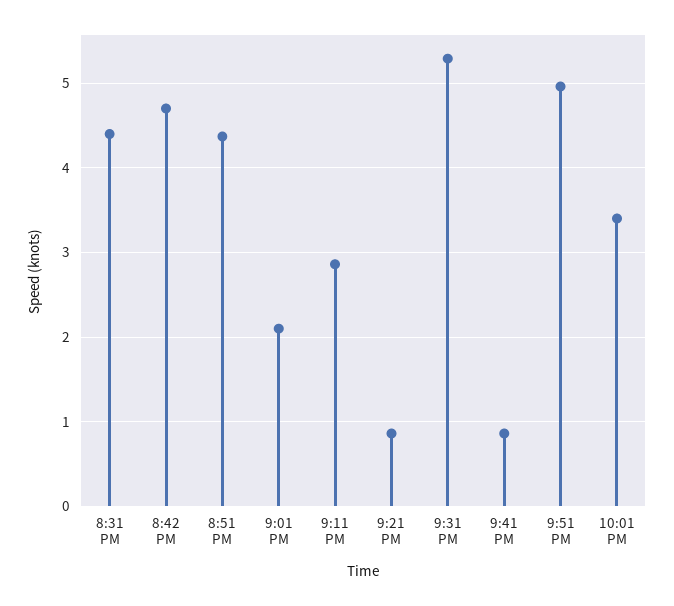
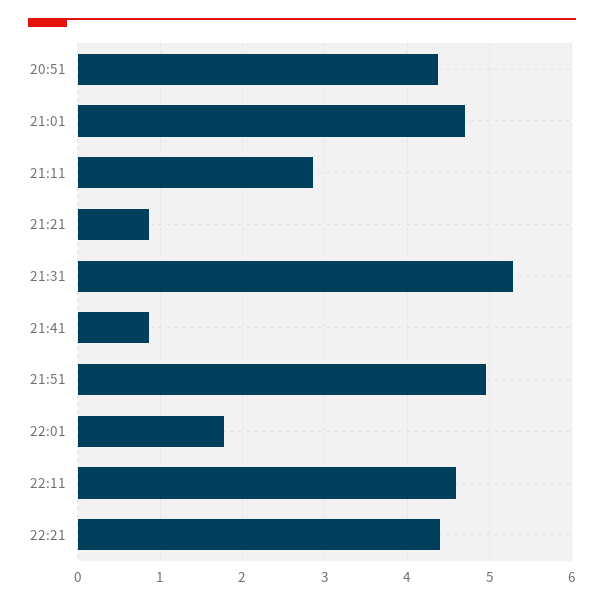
8:31 PM: 4.4 -> none
8:42 PM: 4.7 -> none
9:01 PM: 2.1 -> 4.7
10:01 PM: 3.4 -> 1.8
22:11: none -> 4.6
22:21: none -> 4.4

